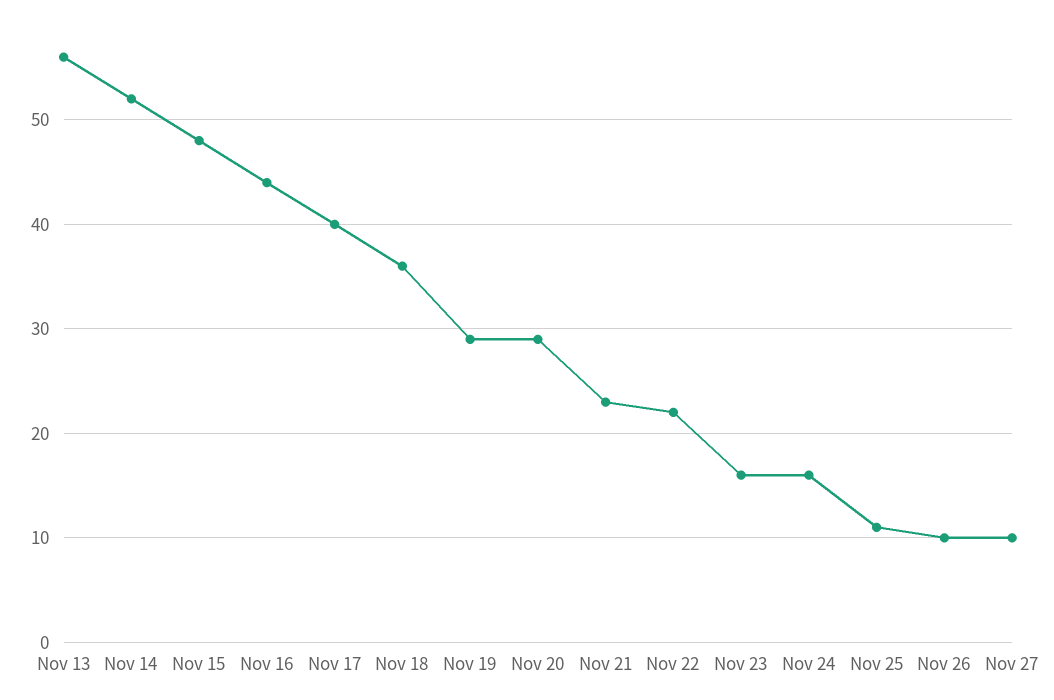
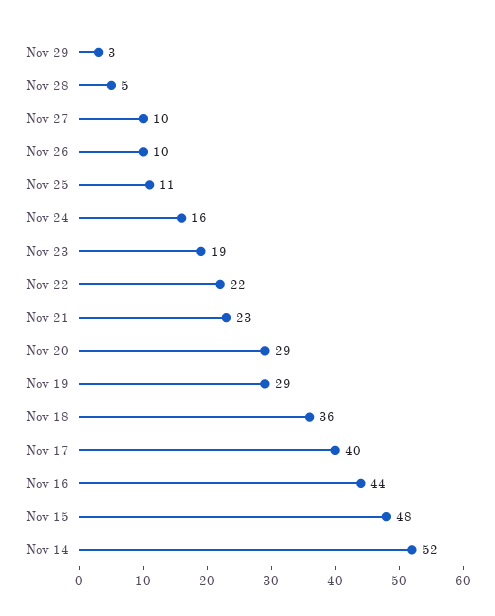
Nov 13: 56 -> none
Nov 23: 16 -> 19
Nov 29: none -> 3
Nov 28: none -> 5

